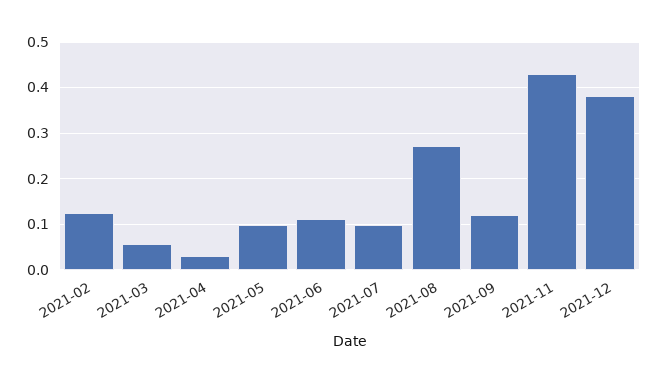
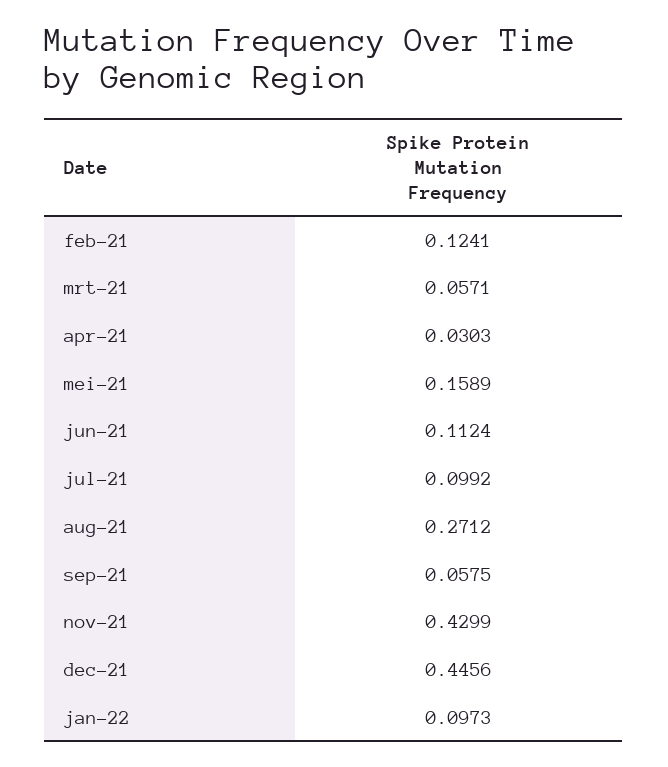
2021-05: 0.1 -> 0.1589
2021-09: 0.12 -> 0.0575
2021-12: 0.38 -> 0.4456
jan-22: none -> 0.0973

